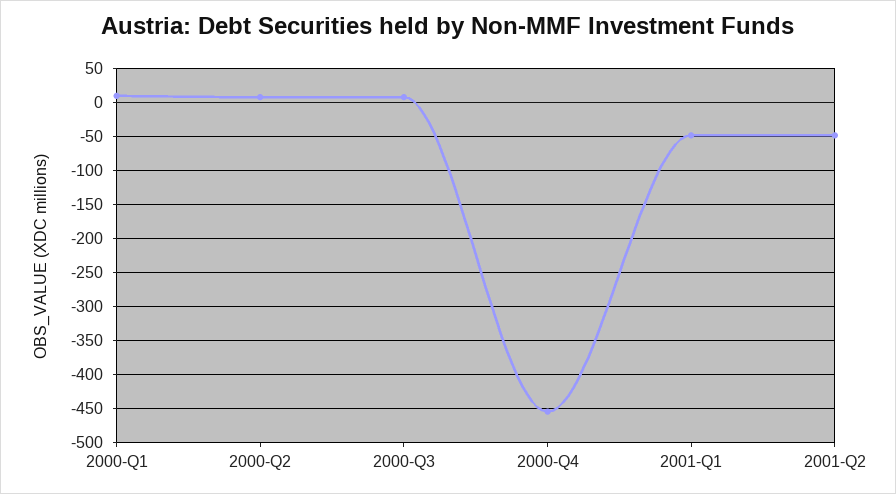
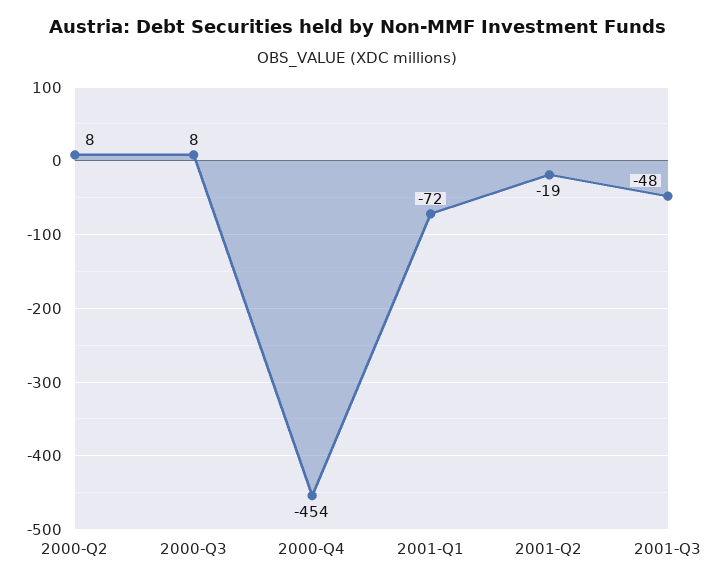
2000-Q1: 10 -> none
2001-Q1: -50 -> -72
2001-Q2: -50 -> -19
2001-Q3: none -> -48

